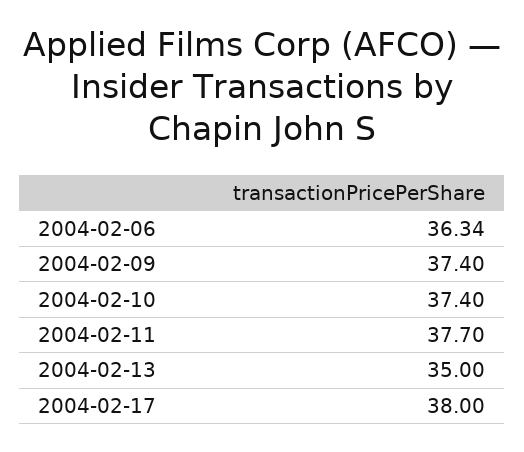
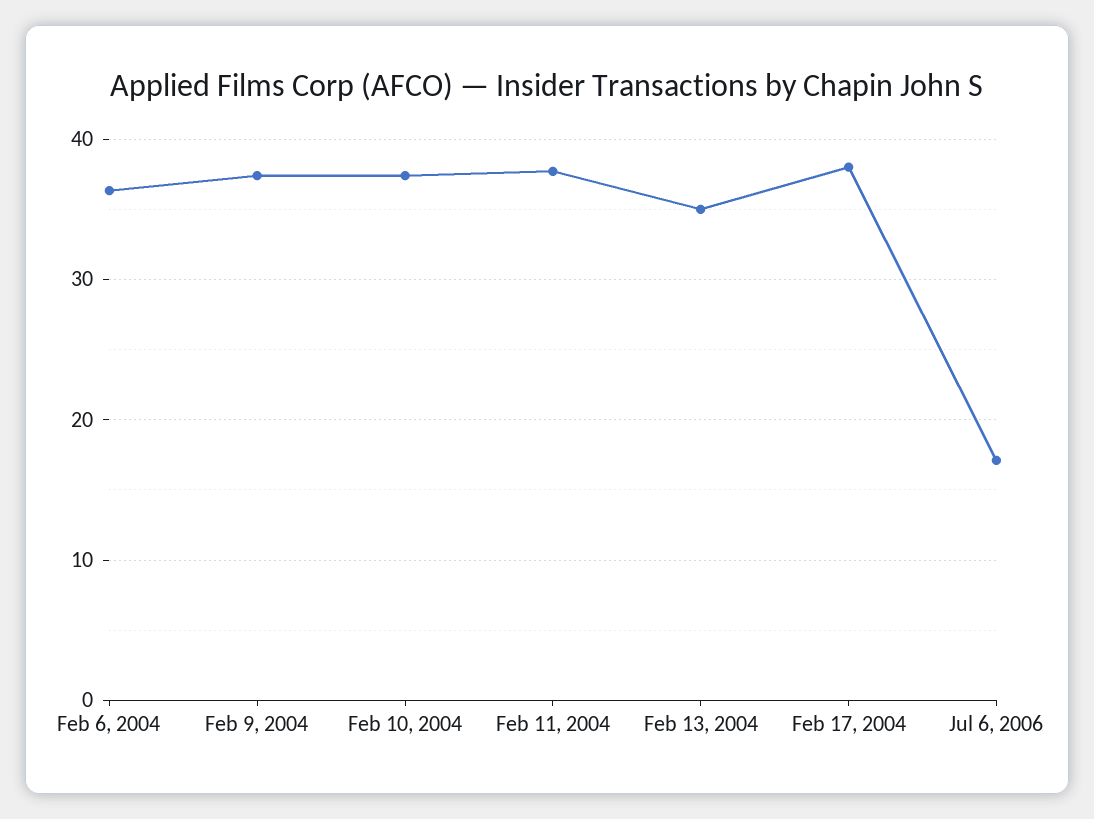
Jul 6, 2006: none -> 17

